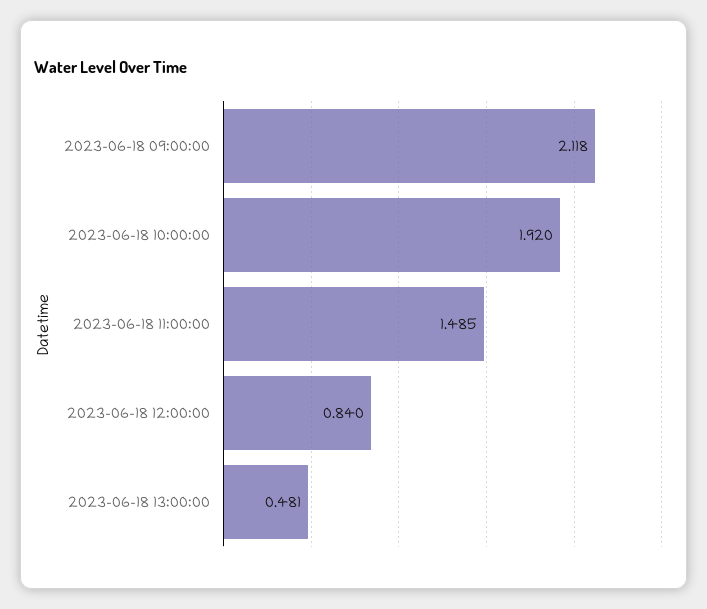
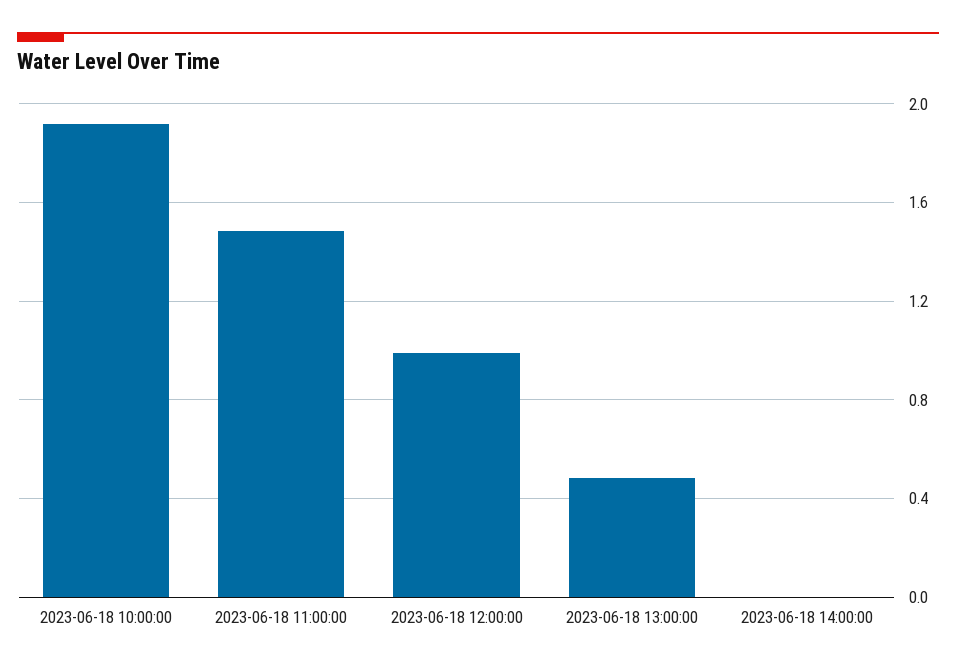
2023-06-18 09:00:00: 2.118 -> none
2023-06-18 12:00:00: 0.84 -> 1
2023-06-18 14:00:00: none -> 0

